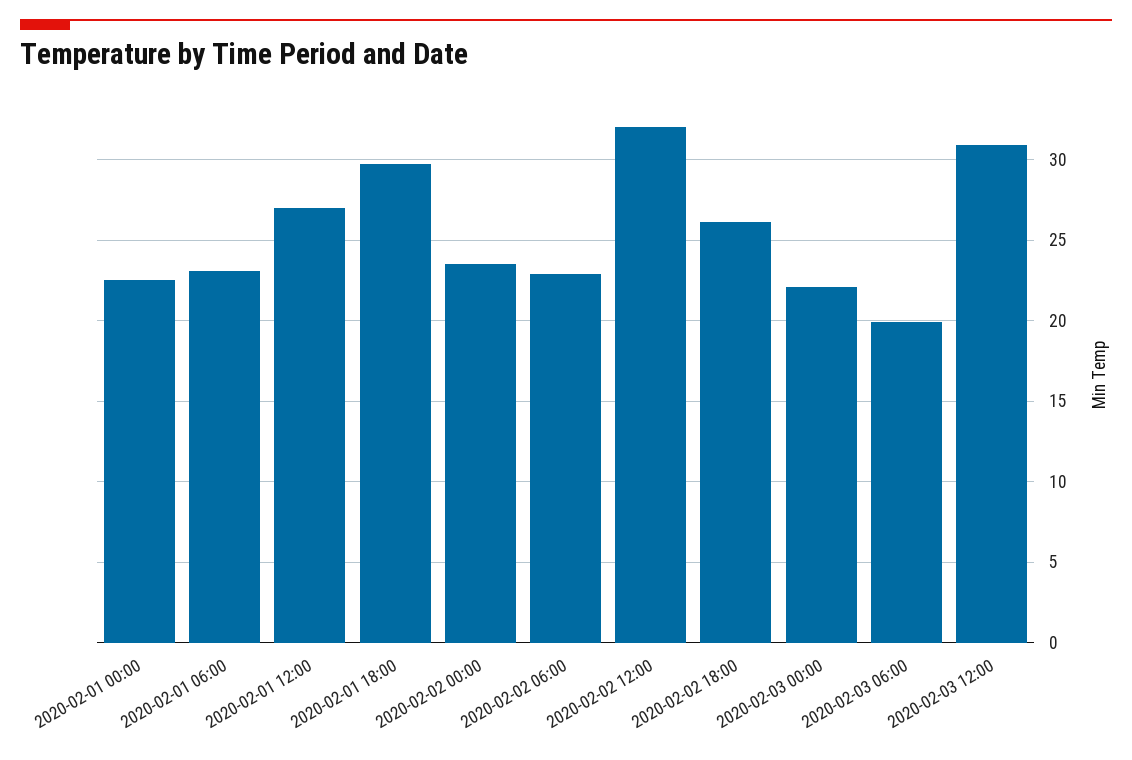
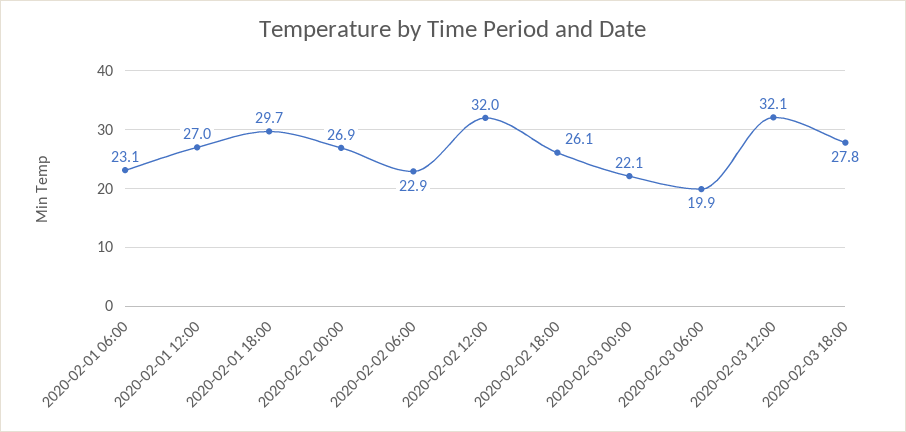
2020-02-01 00:00: 22.5 -> none
2020-02-02 00:00: 23.5 -> 26.9
2020-02-03 12:00: 31 -> 32.1
2020-02-03 18:00: none -> 27.8

